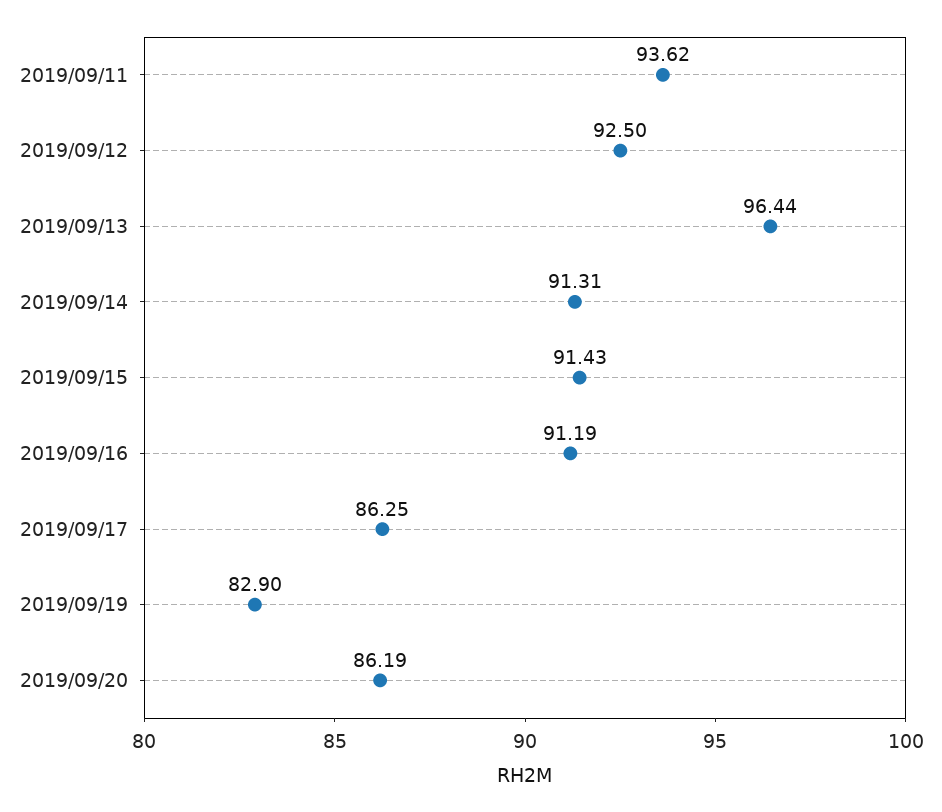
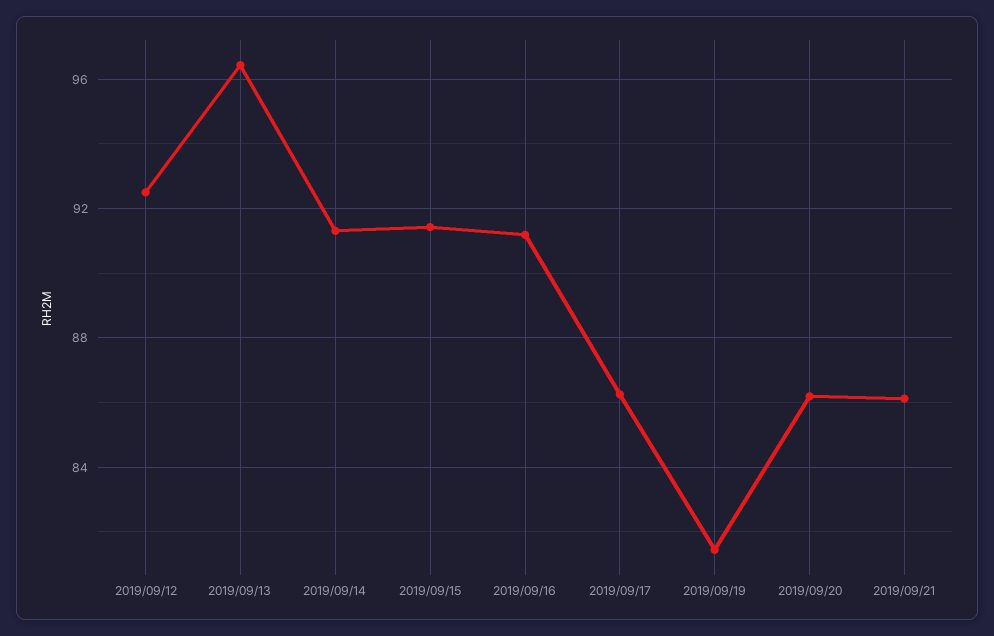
2019/09/11: 93.62 -> none
2019/09/19: 82.9 -> 81.5
2019/09/21: none -> 86

